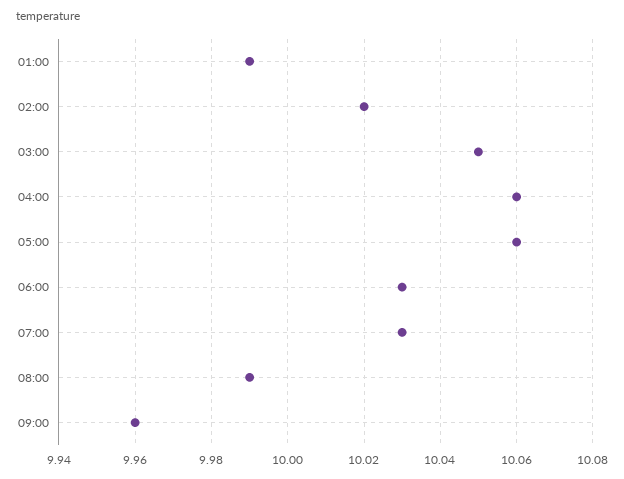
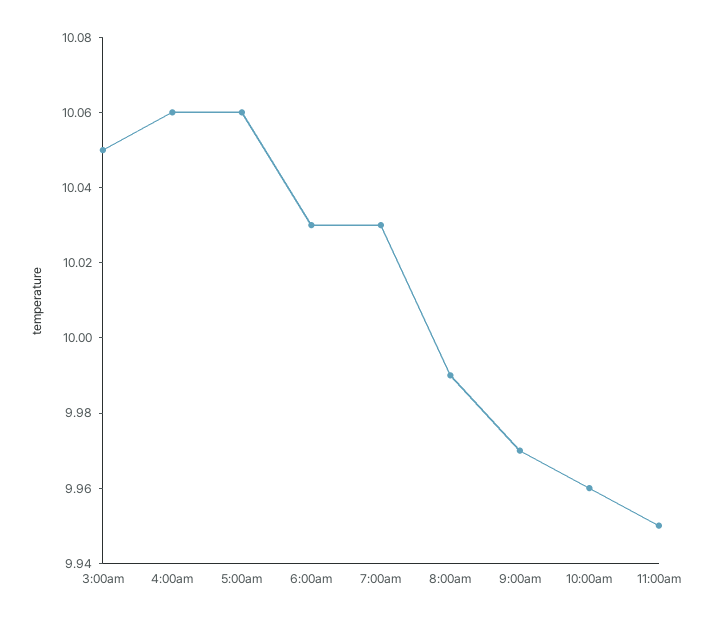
01:00: 9.99 -> none
02:00: 10.02 -> none
09:00: 9.96 -> 9.97
10:00am: none -> 9.96
11:00am: none -> 9.95

